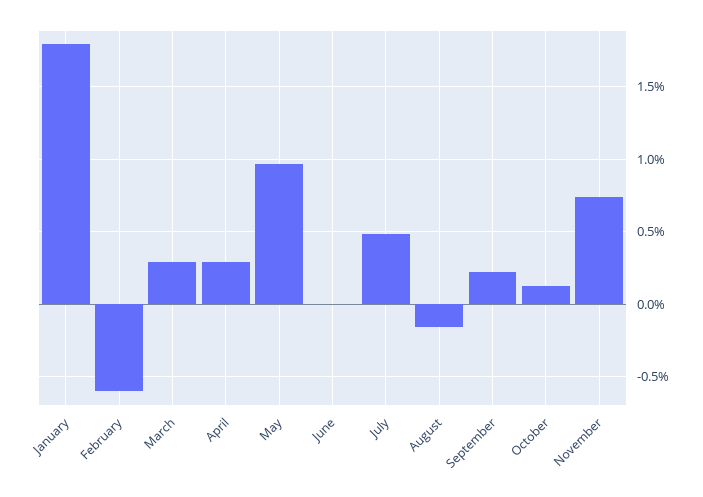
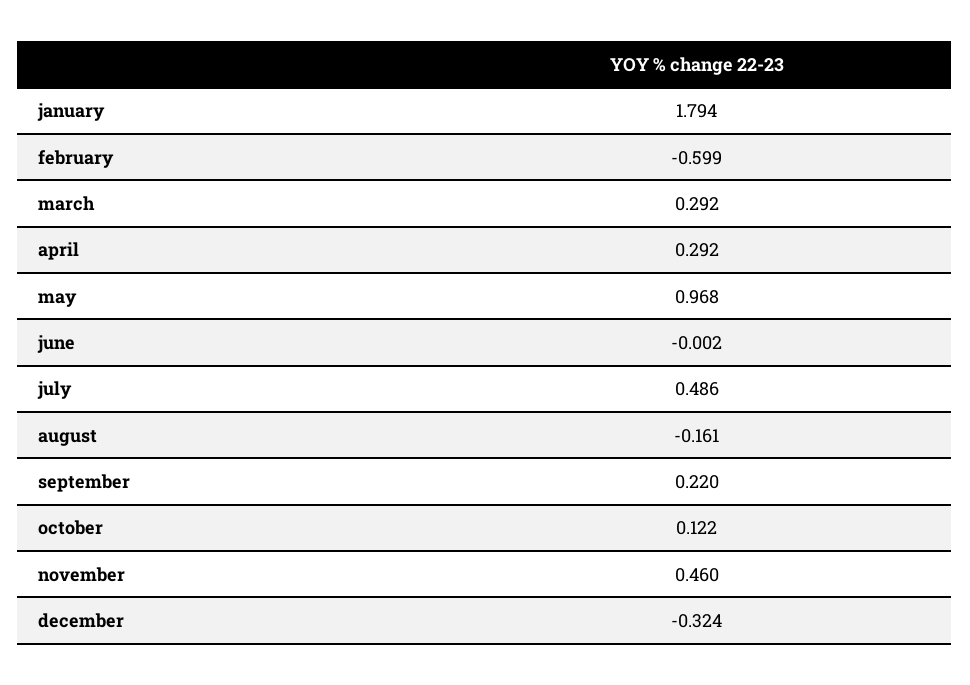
November: 0.75 -> 0.46
december: none -> -0.324

